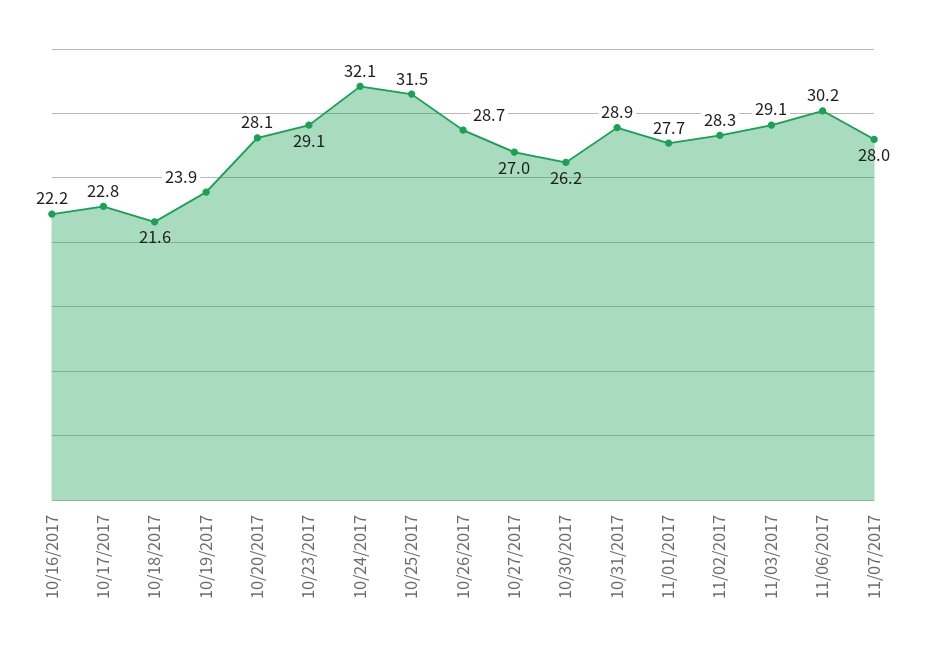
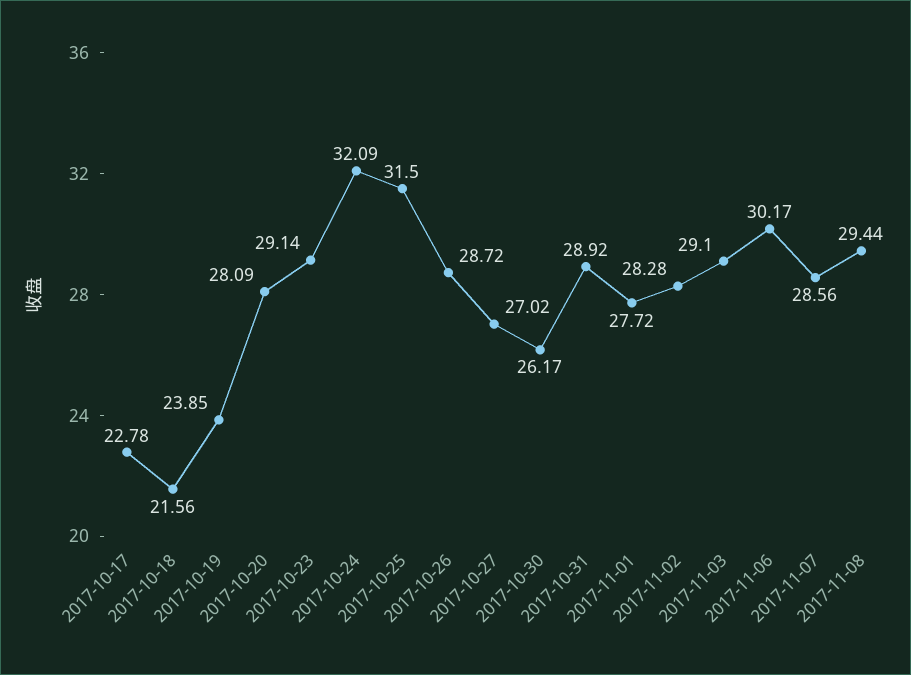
10/16/2017: 22.2 -> none
11/07/2017: 28 -> 28.56
2017-11-08: none -> 29.44

